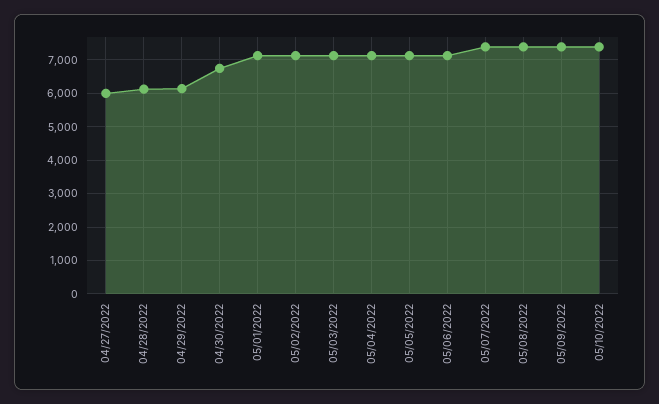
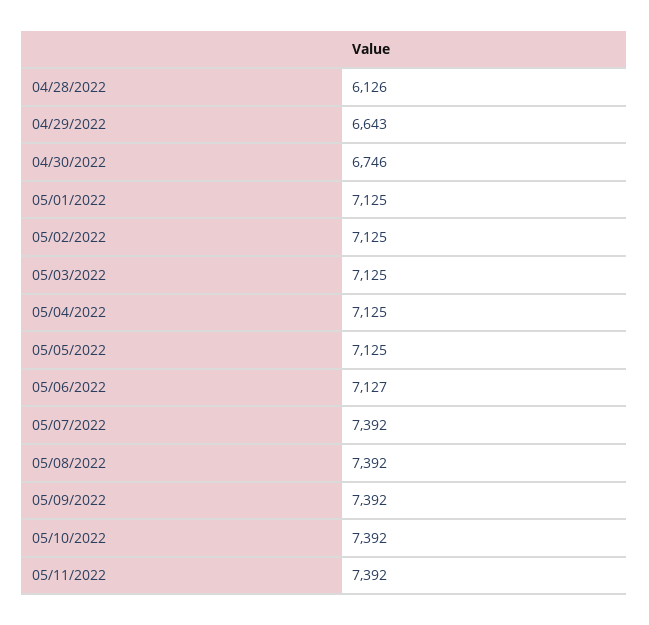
04/27/2022: 6000 -> none
04/29/2022: 6200 -> 6643
05/11/2022: none -> 7392

